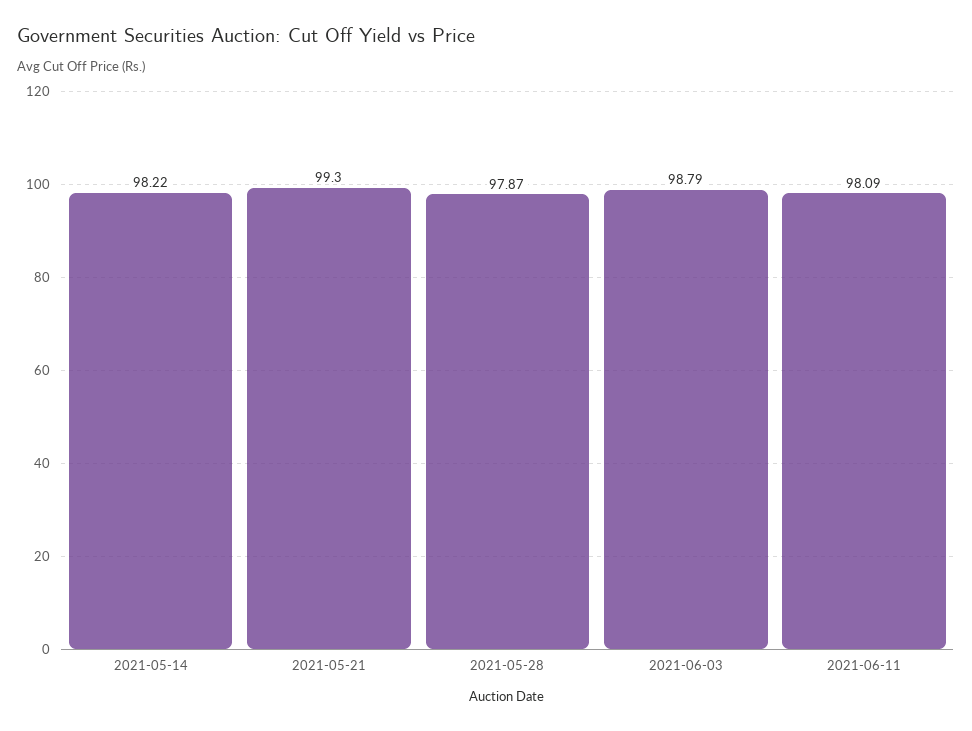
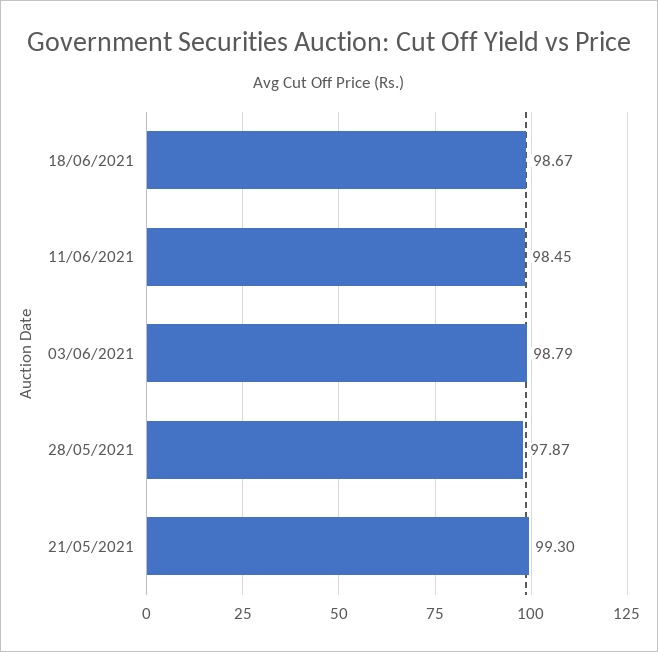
2021-05-14: 98.22 -> none
2021-06-11: 98.09 -> 98.45
18/06/2021: none -> 98.67

